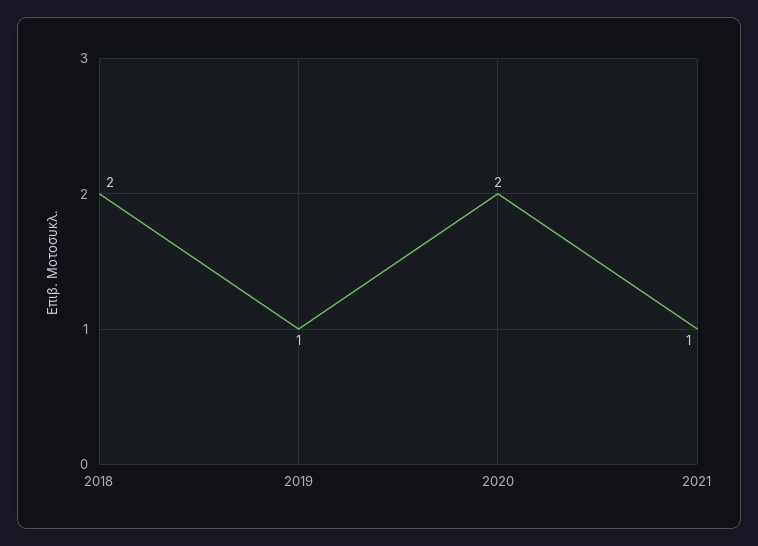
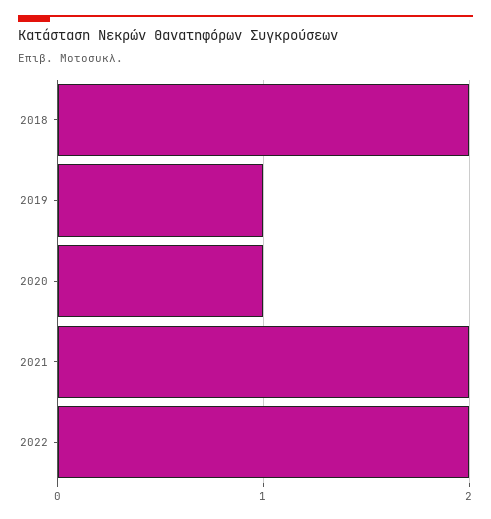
2020: 2 -> 1
2021: 1 -> 2
2022: none -> 2

